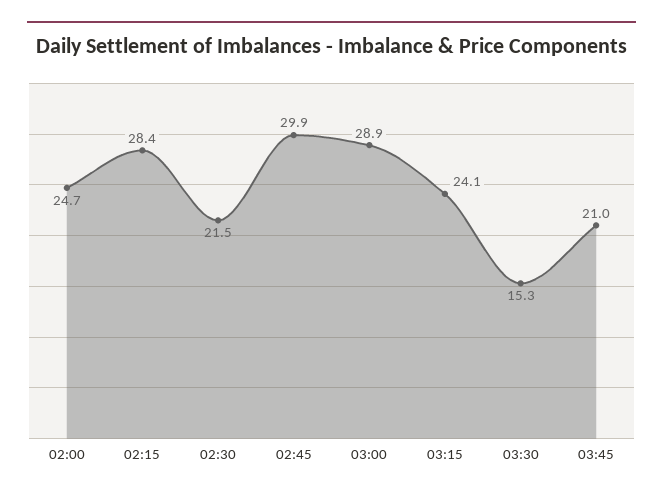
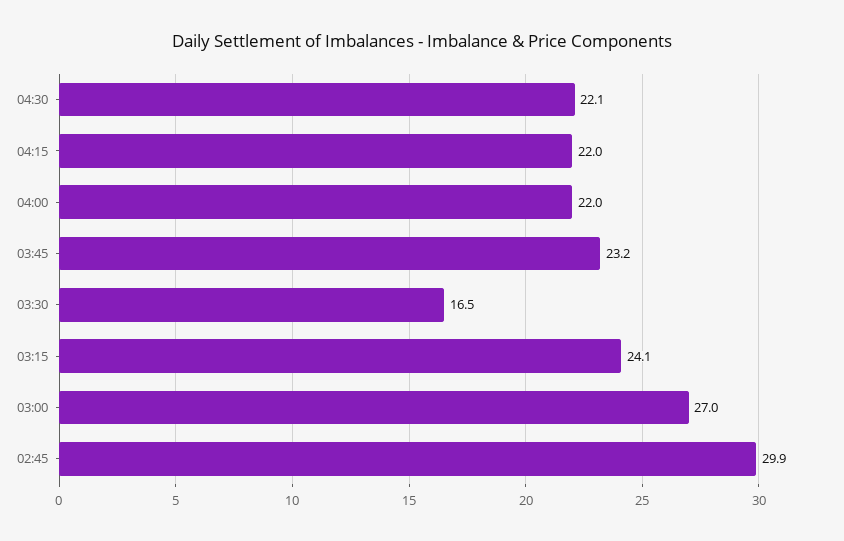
02:00: 24.7 -> none
02:15: 28.4 -> none
02:30: 21.5 -> none
03:00: 28.9 -> 27
03:30: 15.3 -> 16.5
03:45: 21 -> 23.2
04:30: none -> 22.1
04:15: none -> 22
04:00: none -> 22

